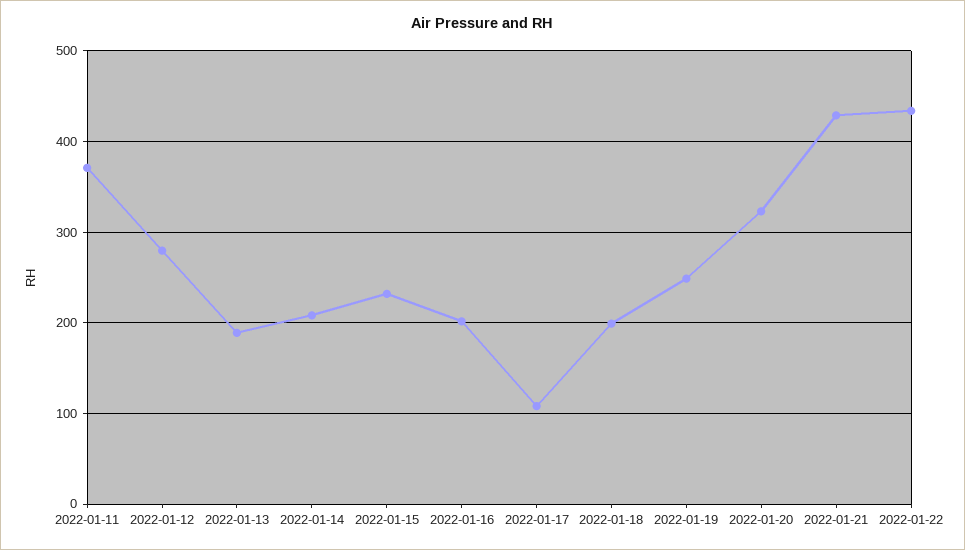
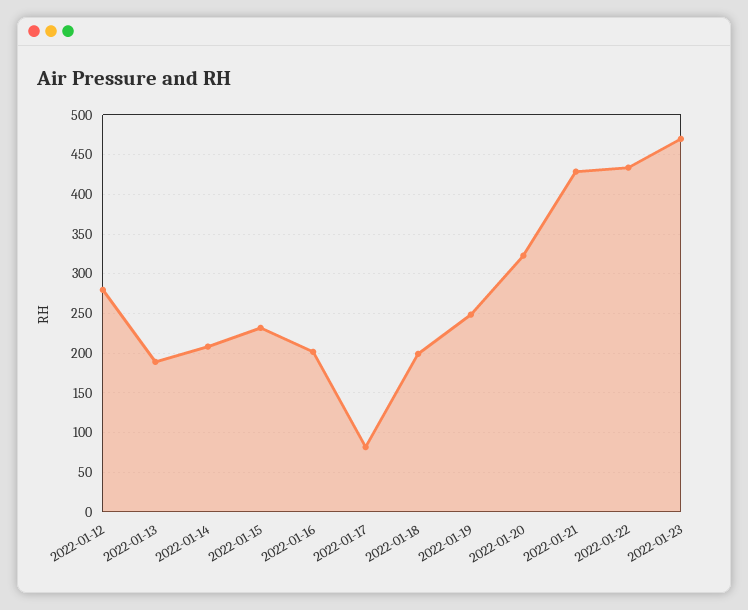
2022-01-11: 370 -> none
2022-01-17: 110 -> 80
2022-01-23: none -> 470

